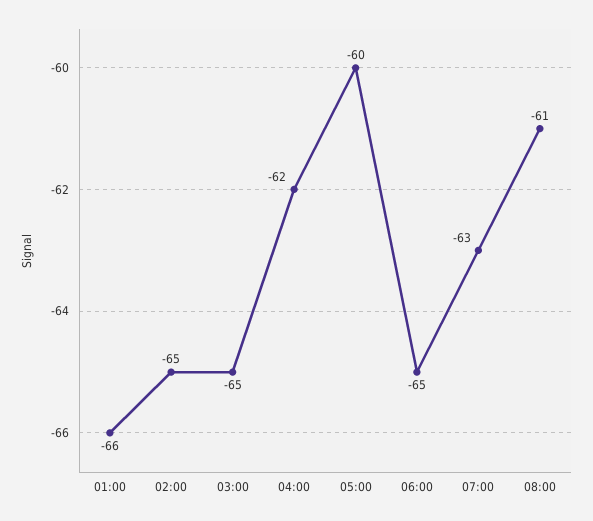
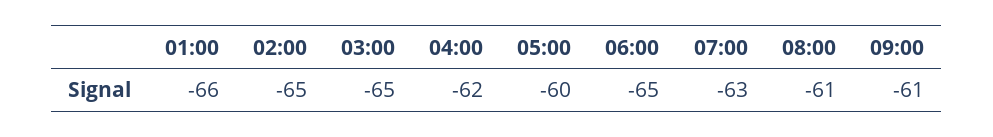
09:00: none -> -61

